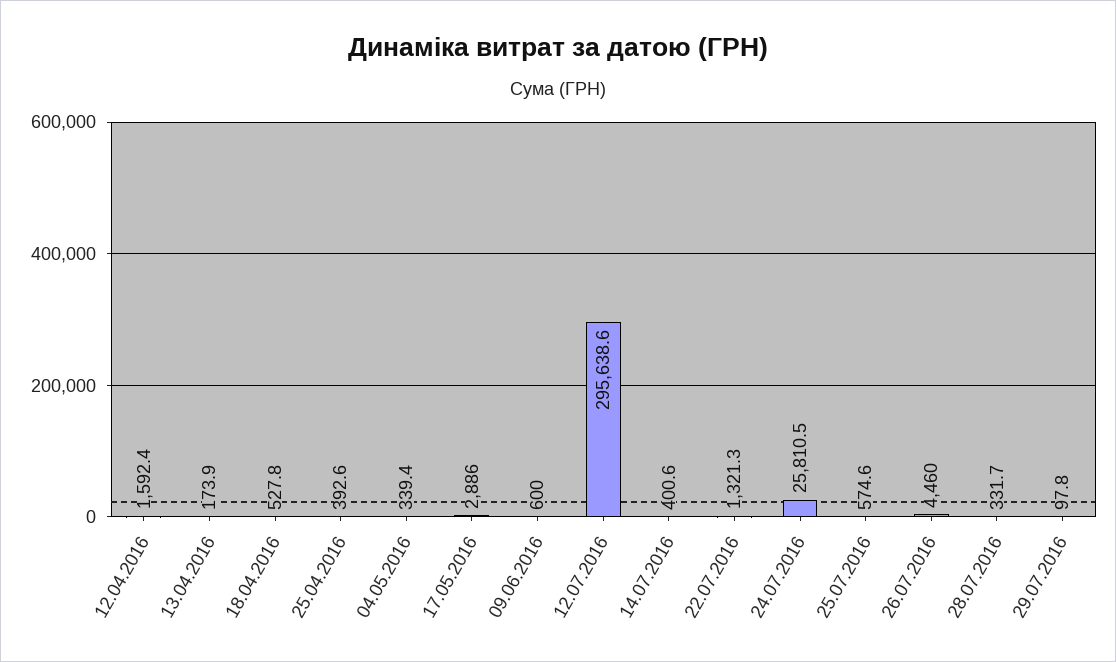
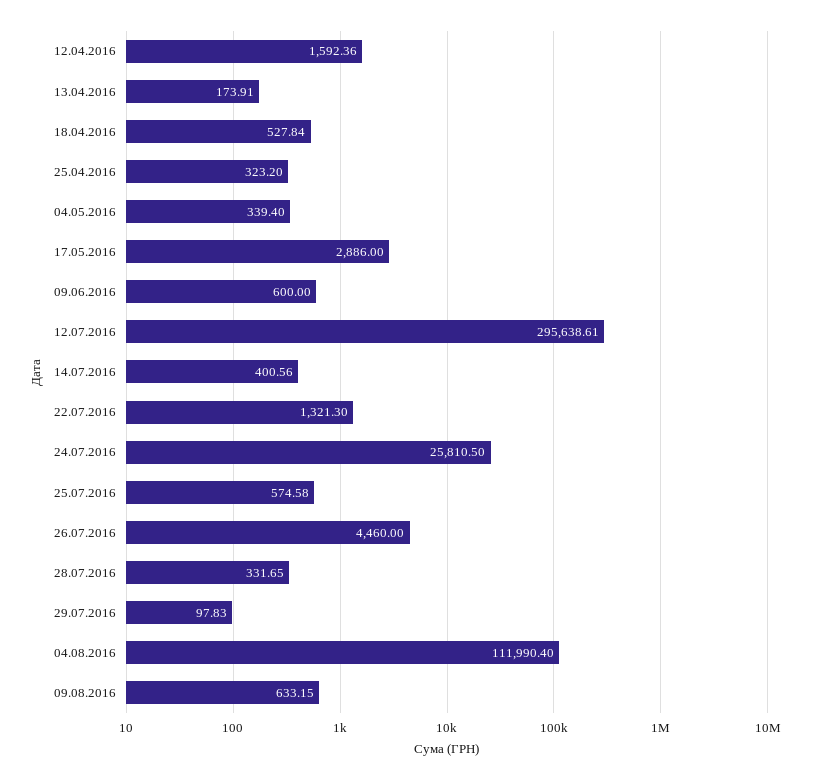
25.04.2016: 392.6 -> 323.2
04.08.2016: none -> 111990.4
09.08.2016: none -> 633.15

